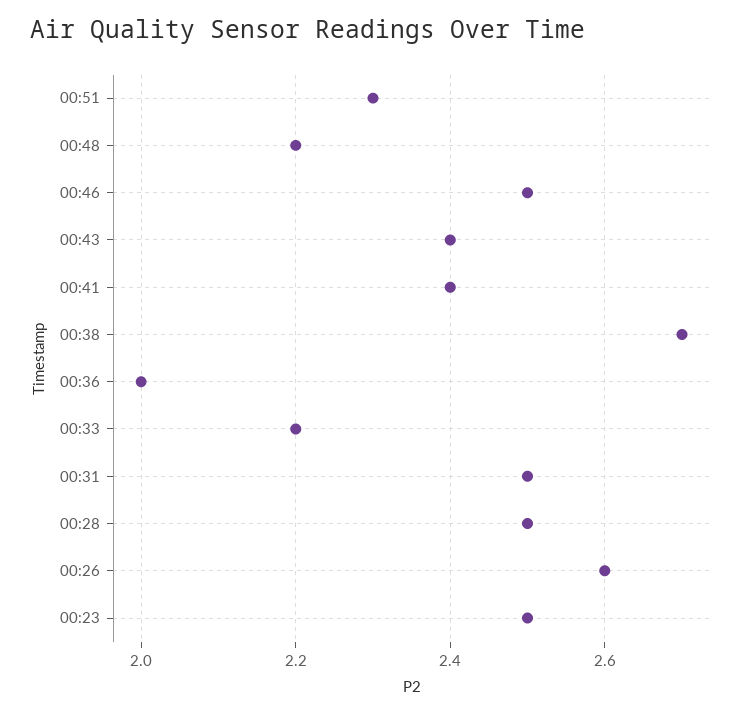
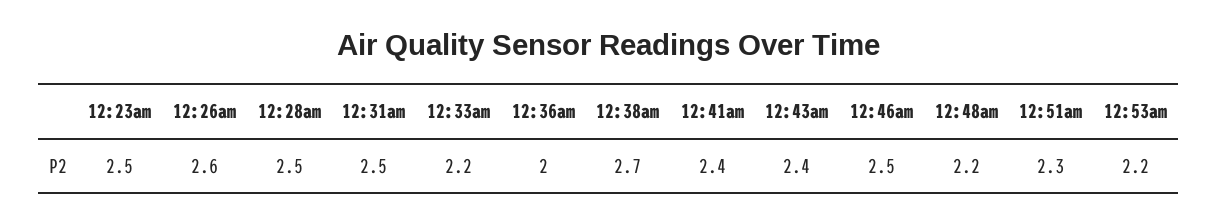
12:53am: none -> 2.2

